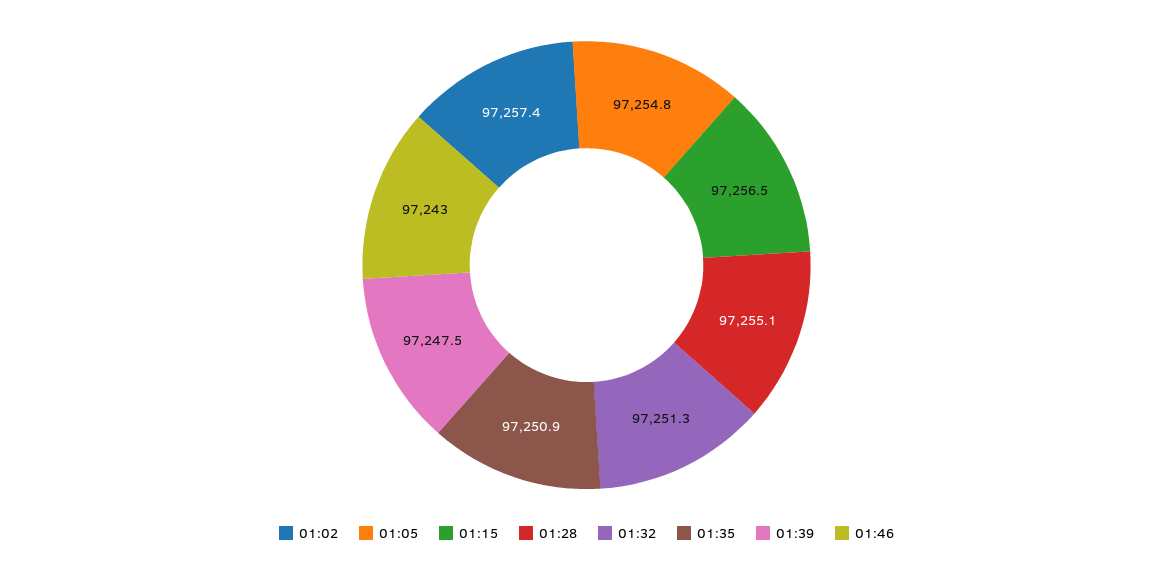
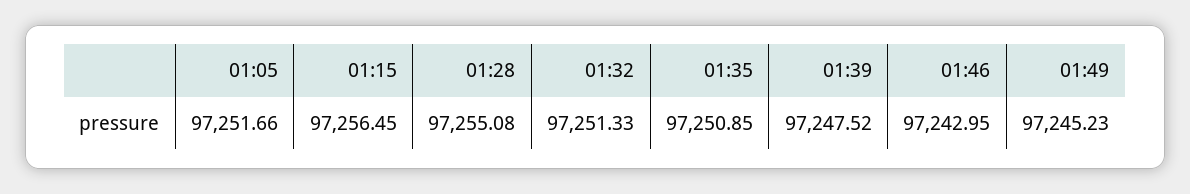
01:02: 97257.4 -> none
01:05: 97254.8 -> 97251.66
01:49: none -> 97245.23

